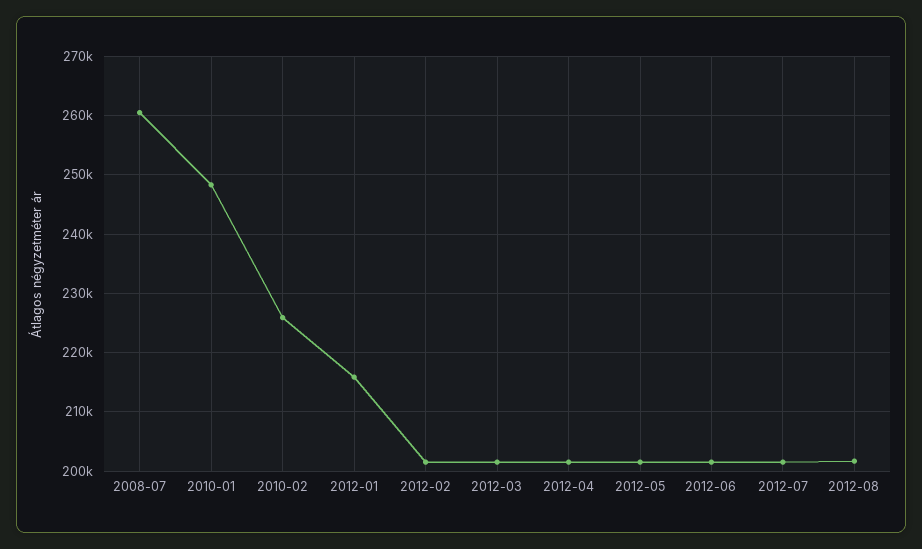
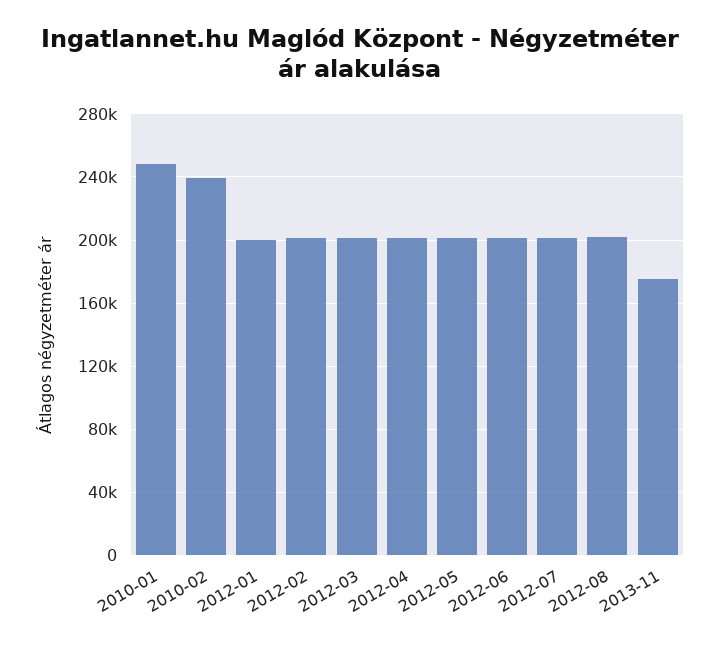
2008-07: 260000 -> none
2010-02: 226000 -> 240000
2012-01: 216000 -> 200000
2013-11: none -> 175000

